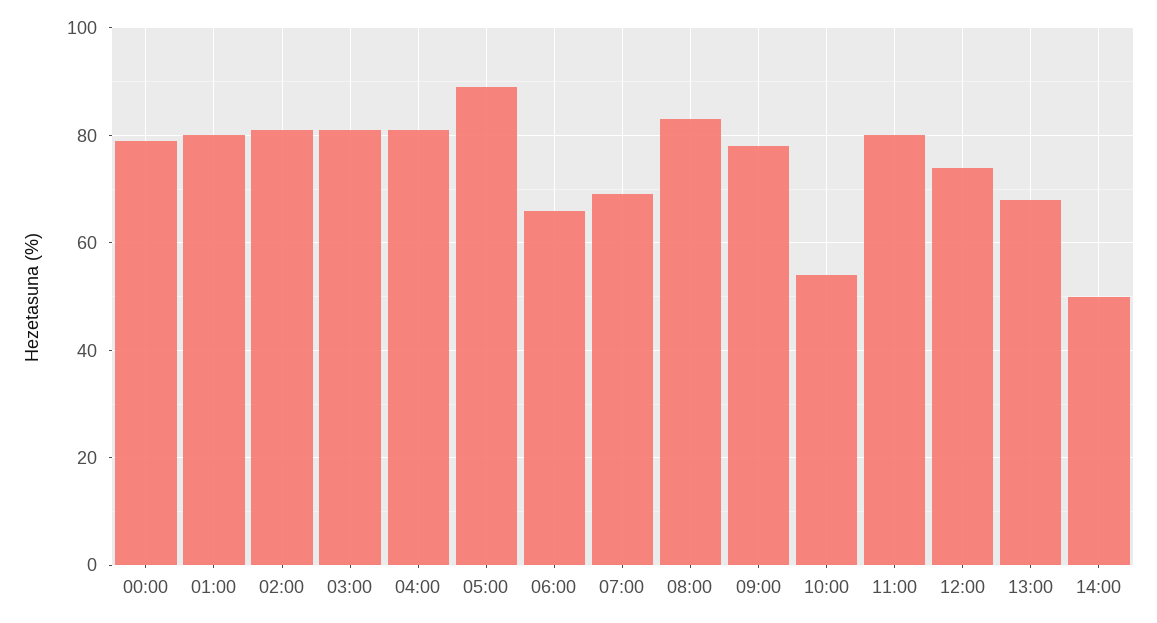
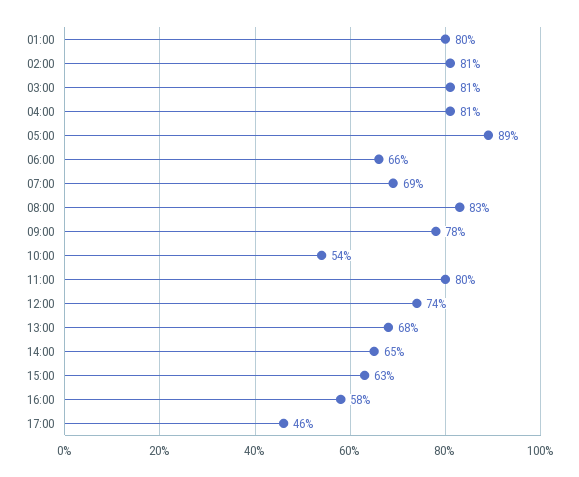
00:00: 80 -> none
14:00: 50 -> 65
15:00: none -> 63
16:00: none -> 58
17:00: none -> 46

